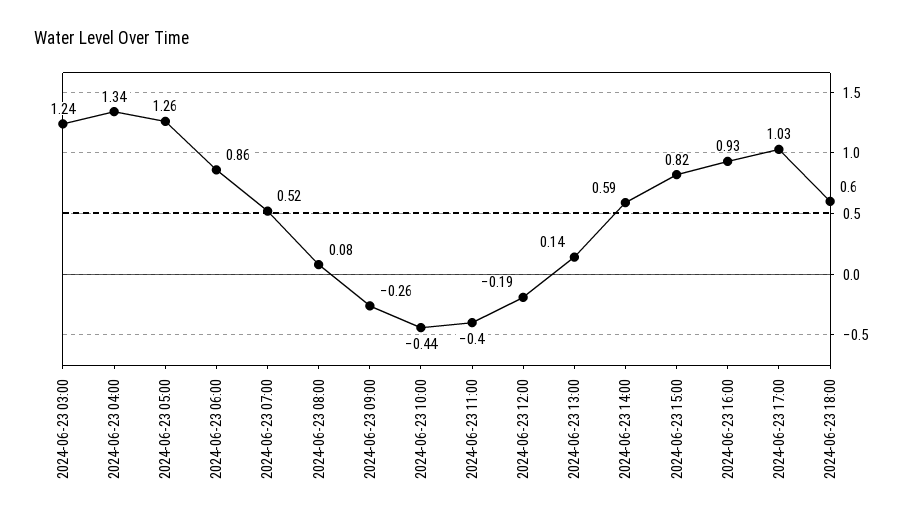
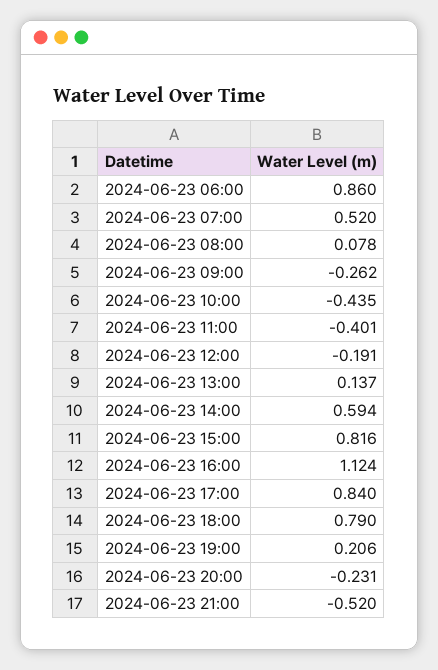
2024-06-23 03:00: 1.24 -> none
2024-06-23 04:00: 1.34 -> none
2024-06-23 05:00: 1.26 -> none
2024-06-23 16:00: 0.93 -> 1.124
2024-06-23 17:00: 1.03 -> 0.84
2024-06-23 18:00: 0.6 -> 0.79
2024-06-23 19:00: none -> 0.206
2024-06-23 20:00: none -> -0.231
2024-06-23 21:00: none -> -0.52

